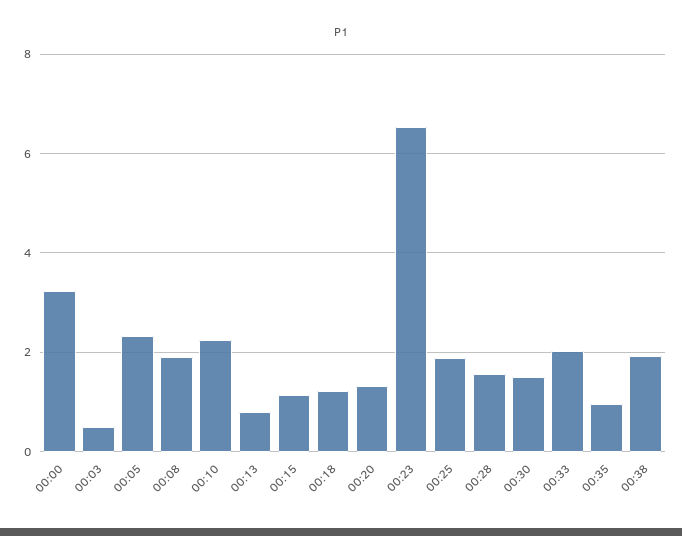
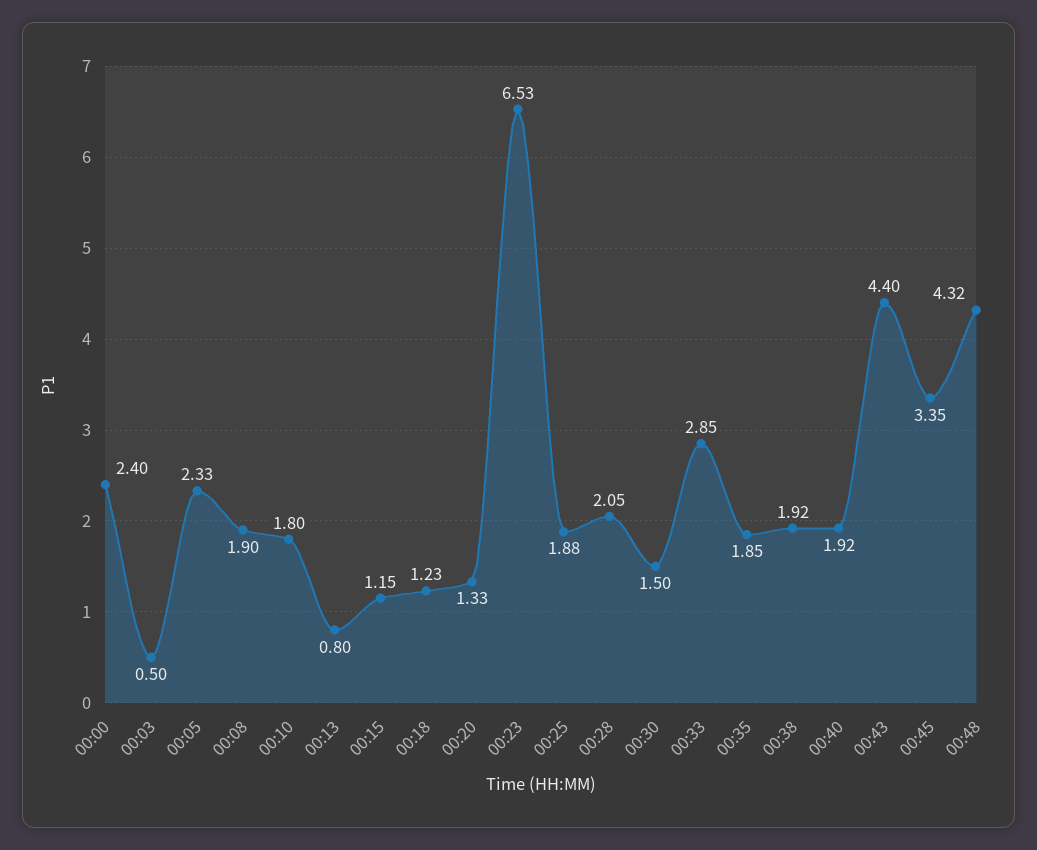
00:00: 3.2 -> 2.4
00:10: 2.2 -> 1.8
00:28: 1.6 -> 2.05
00:33: 2 -> 2.85
00:35: 1 -> 1.85
00:40: none -> 1.92
00:43: none -> 4.4
00:45: none -> 3.35
00:48: none -> 4.32

